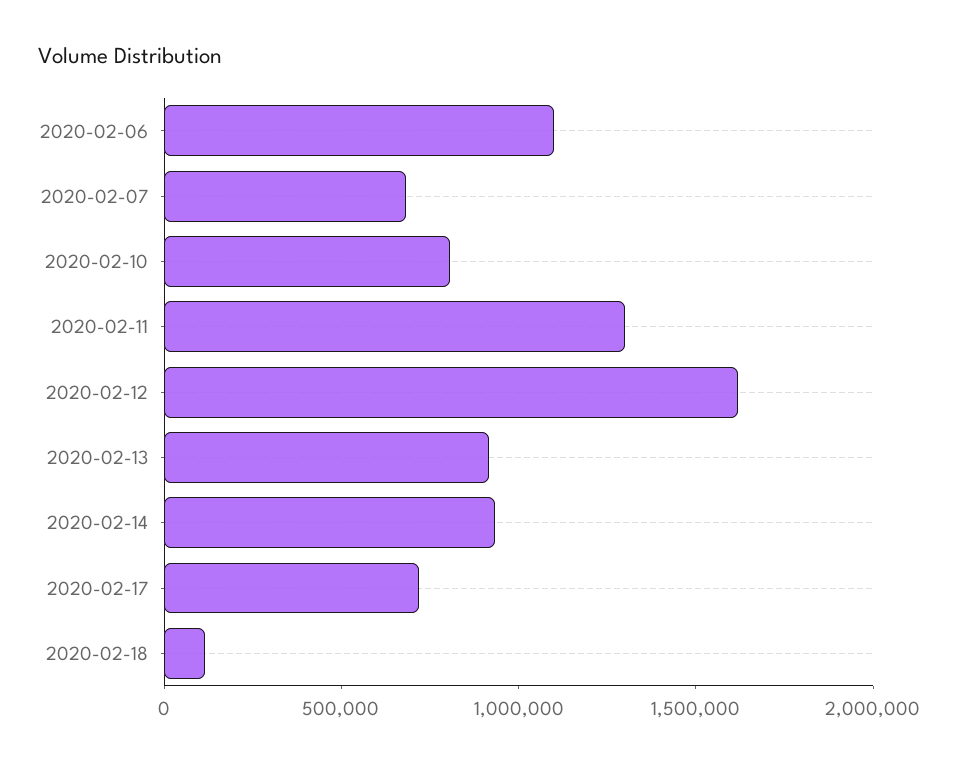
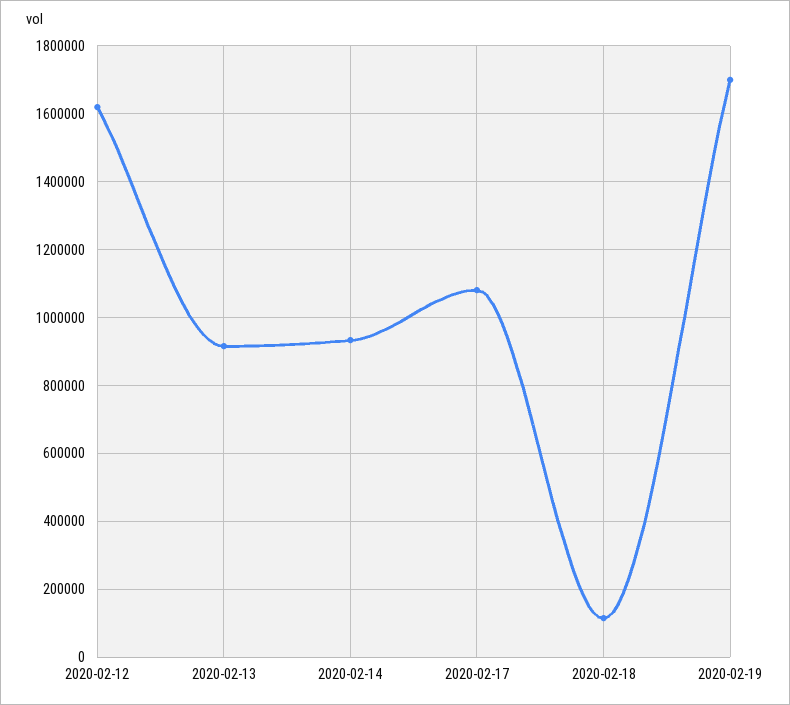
2020-02-06: 1100000 -> none
2020-02-07: 700000 -> none
2020-02-10: 800000 -> none
2020-02-11: 1300000 -> none
2020-02-17: 700000 -> 1080000
2020-02-19: none -> 1700000

